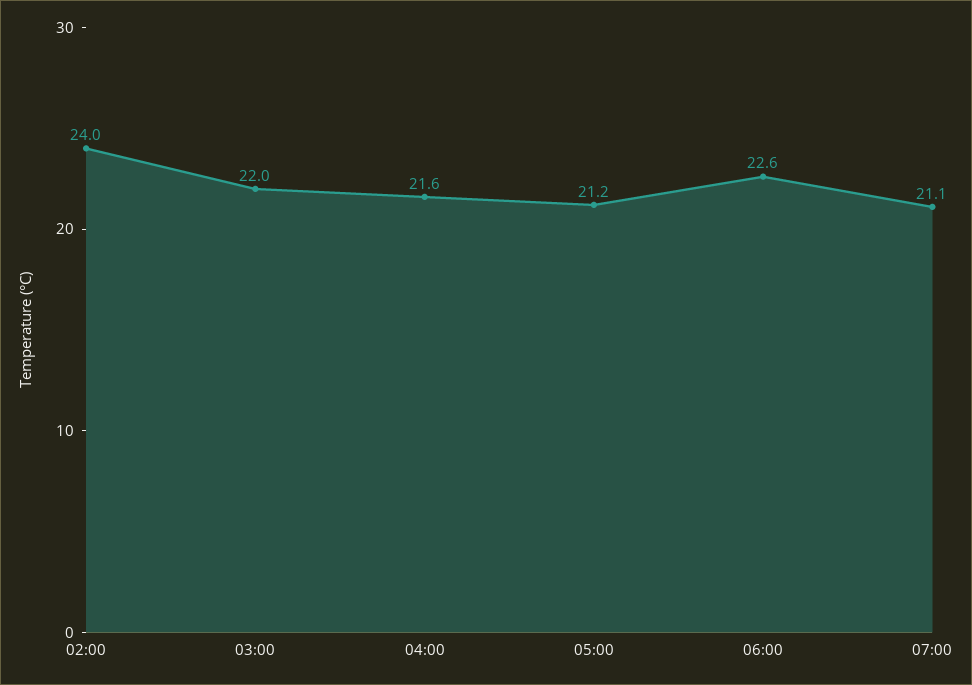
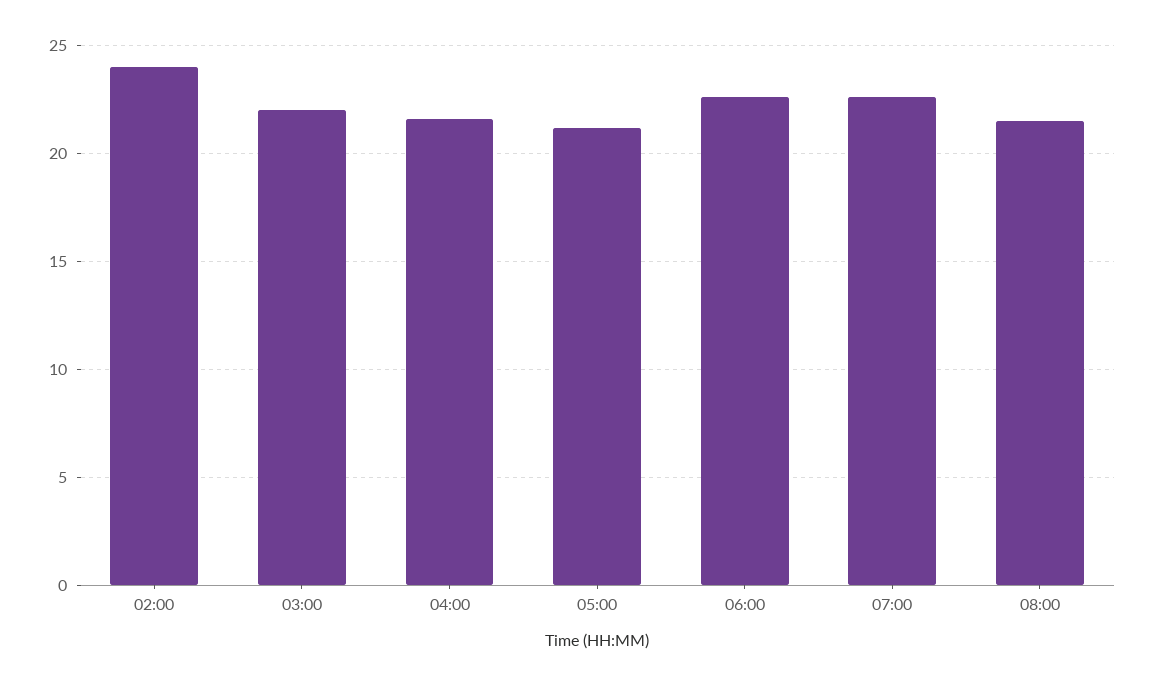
07:00: 21.1 -> 22.5
08:00: none -> 21.5

